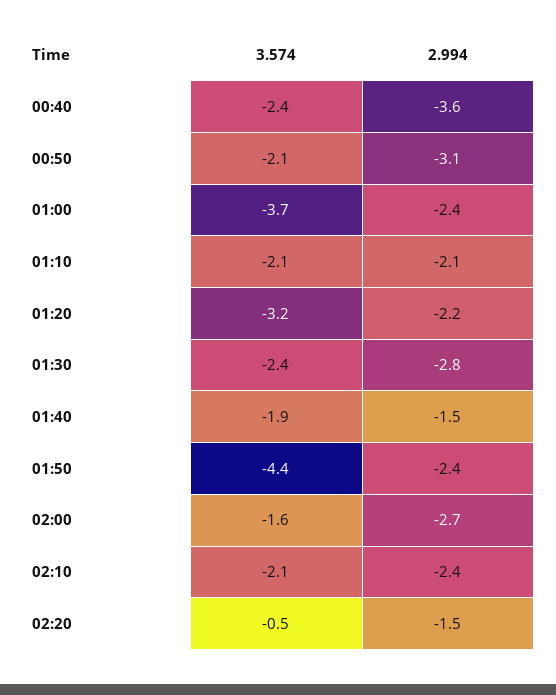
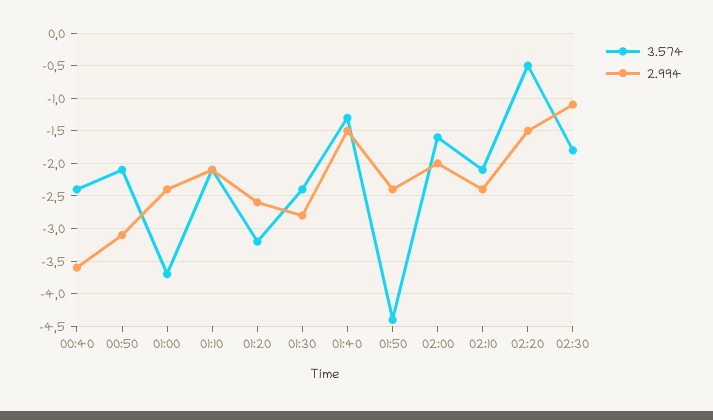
2.994, 01:20: -2.2 -> -2.6
3.574, 01:40: -1.9 -> -1.3
2.994, 02:00: -2.7 -> -2
3.574, 02:30: none -> -1.8
2.994, 02:30: none -> -1.1

